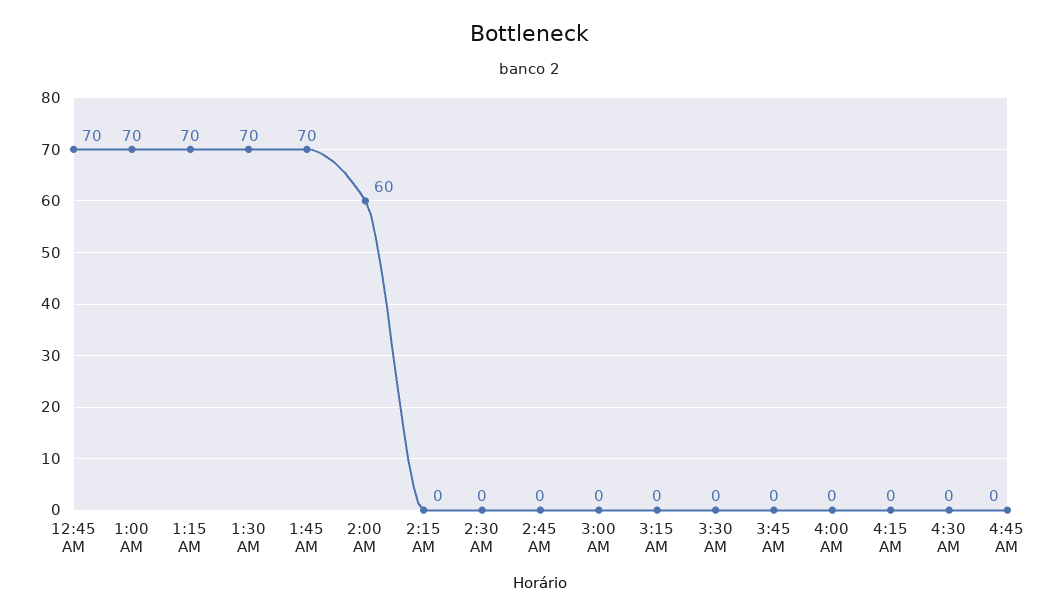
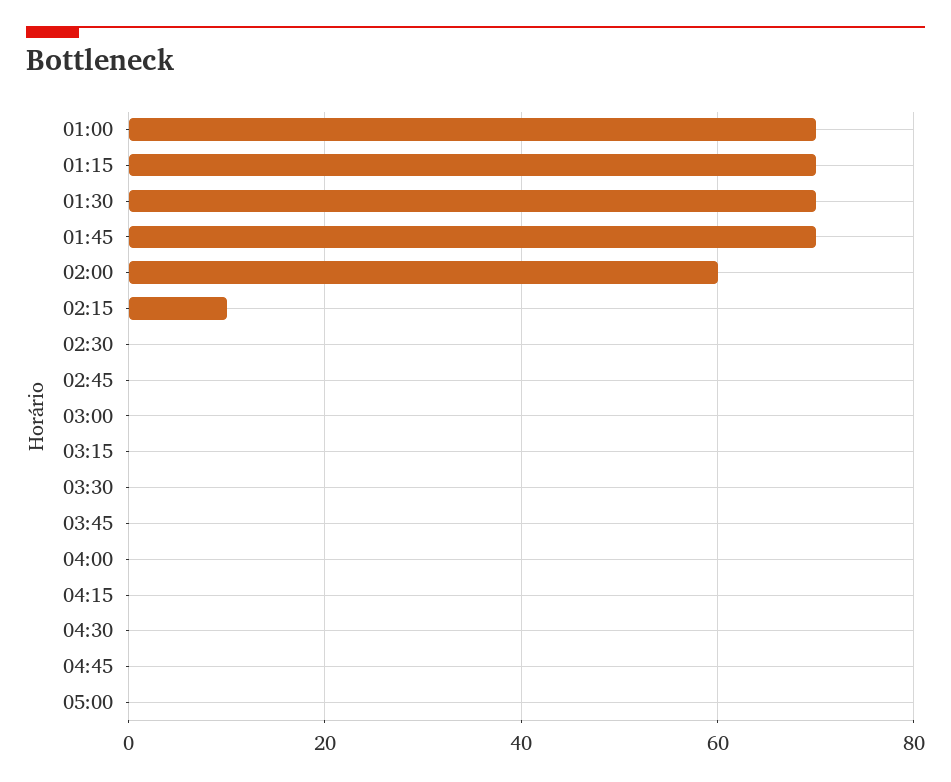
12:45 AM: 70 -> none
2:15 AM: 0 -> 10
05:00: none -> 0

